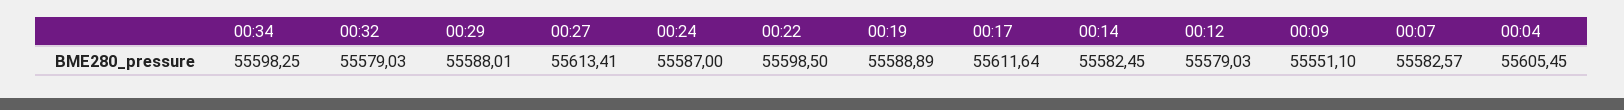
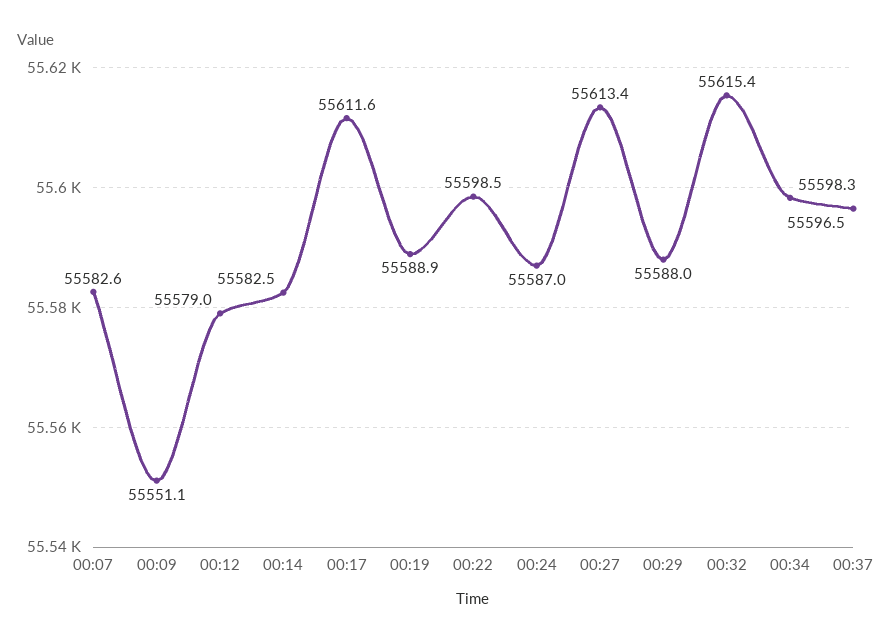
00:32: 55579.03 -> 55615.4
00:04: 55605.45 -> none
00:37: none -> 55596.5

